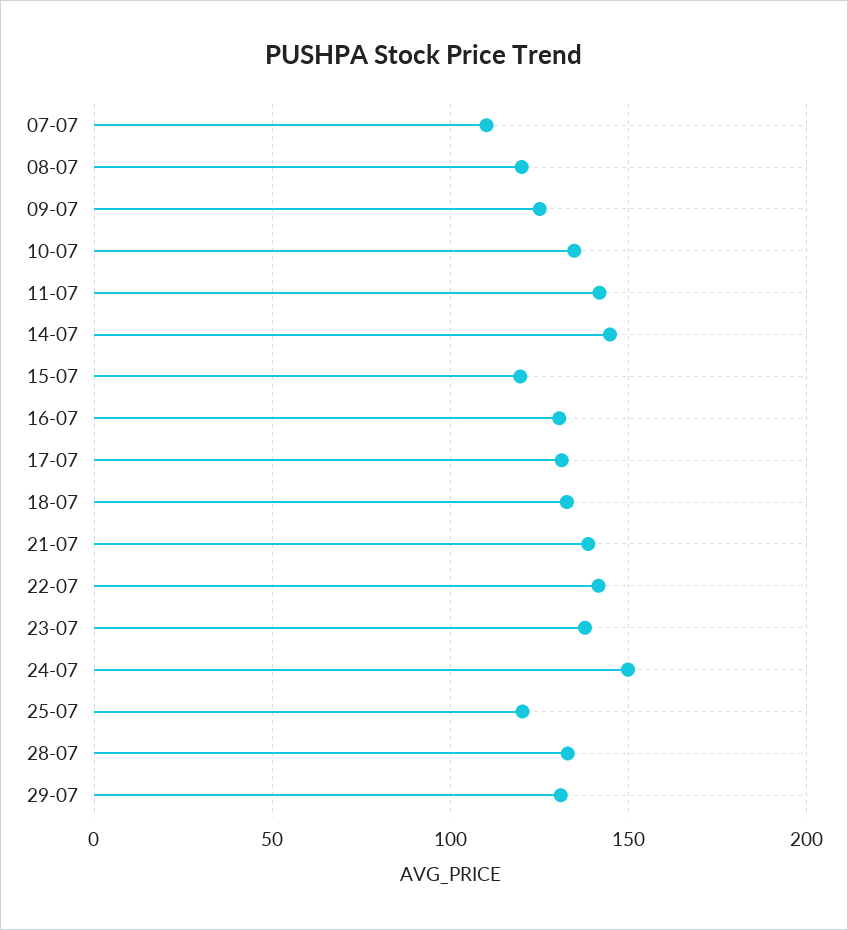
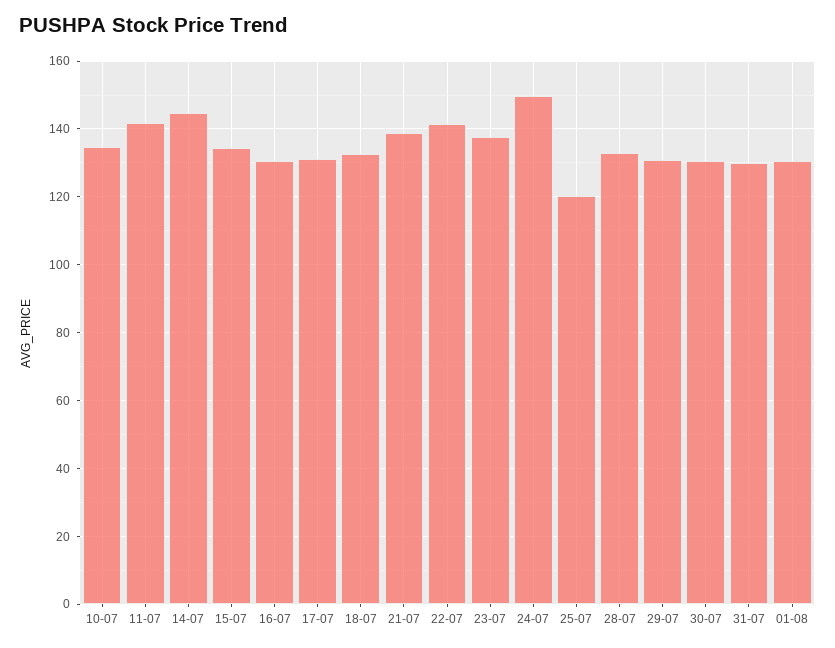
07-07: 110 -> none
08-07: 120 -> none
09-07: 125 -> none
15-07: 120 -> 134
30-07: none -> 130
31-07: none -> 130
01-08: none -> 130

